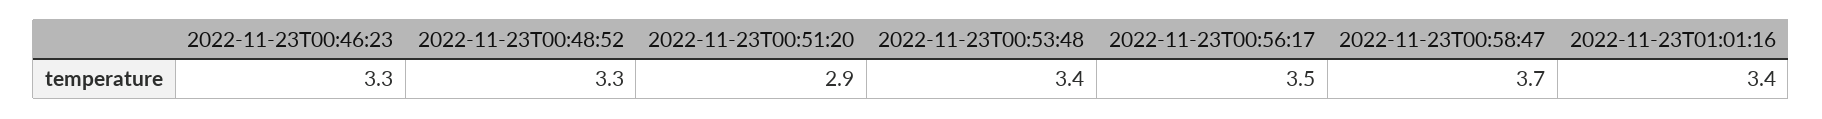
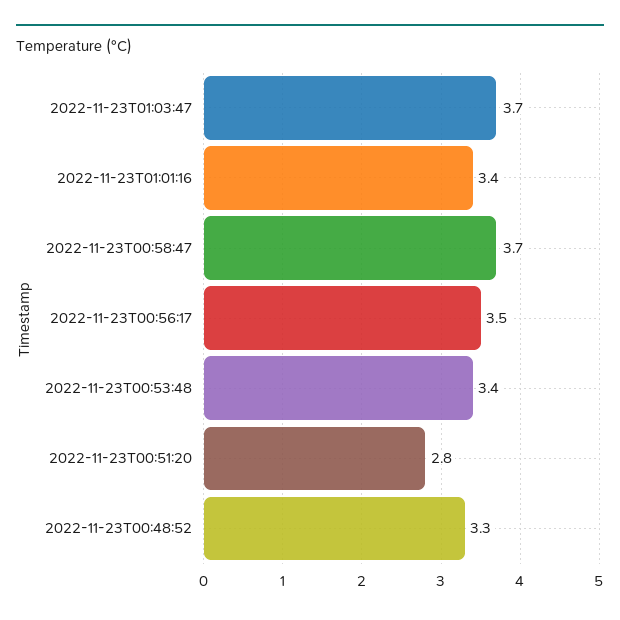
2022-11-23T00:46:23: 3.3 -> none
2022-11-23T00:51:20: 2.9 -> 2.8
2022-11-23T01:03:47: none -> 3.7

